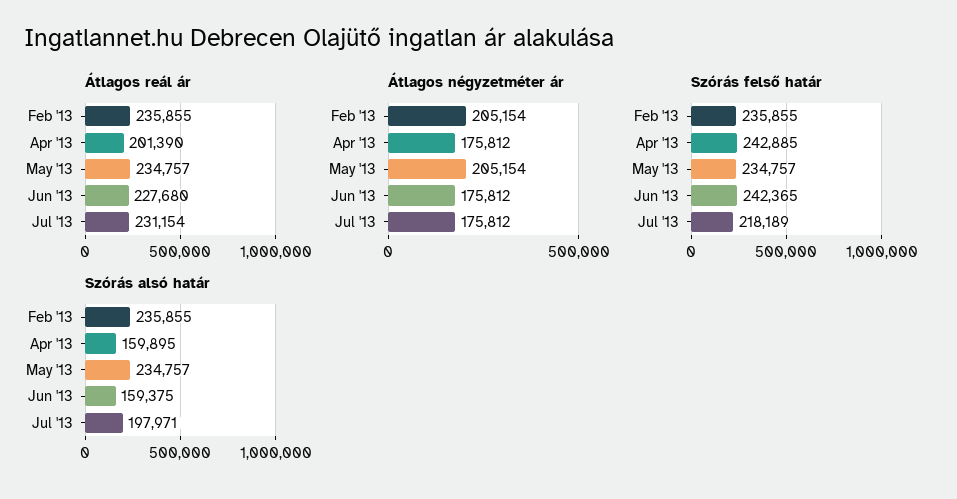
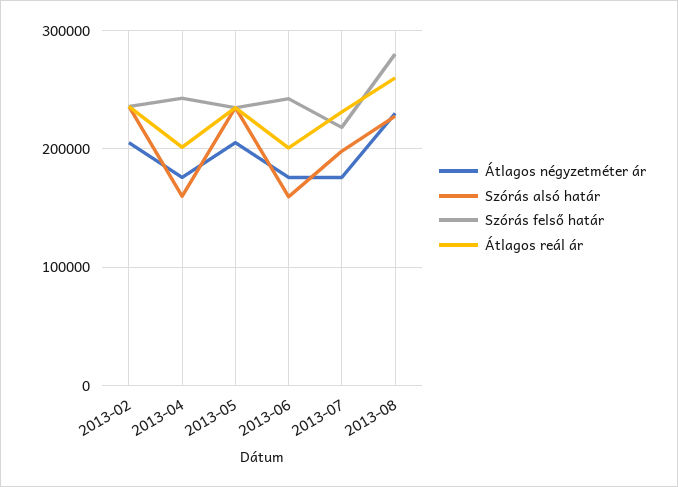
Átlagos reál ár, Jun '13: 227680 -> 200000
Átlagos négyzetméter ár, 2013-08: none -> 230000
Szórás alsó határ, 2013-08: none -> 230000
Szórás felső határ, 2013-08: none -> 280000
Átlagos reál ár, 2013-08: none -> 260000

